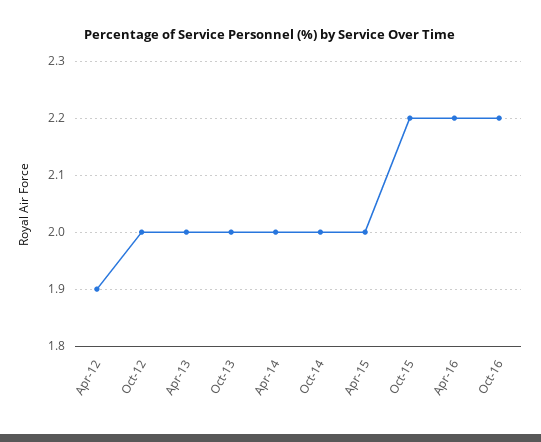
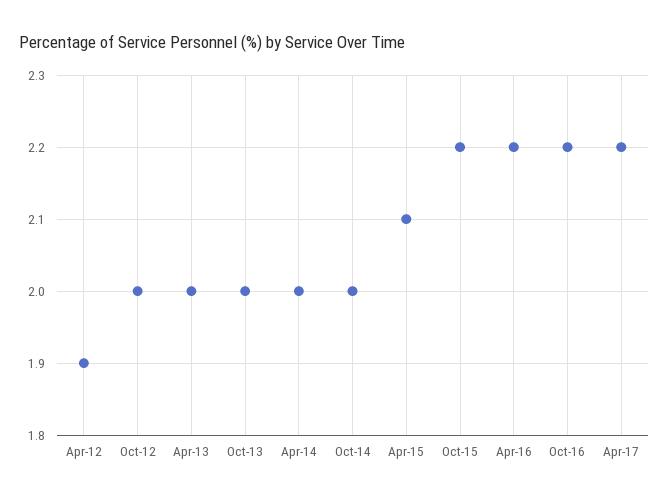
Apr-15: 2 -> 2.1
Apr-17: none -> 2.2

